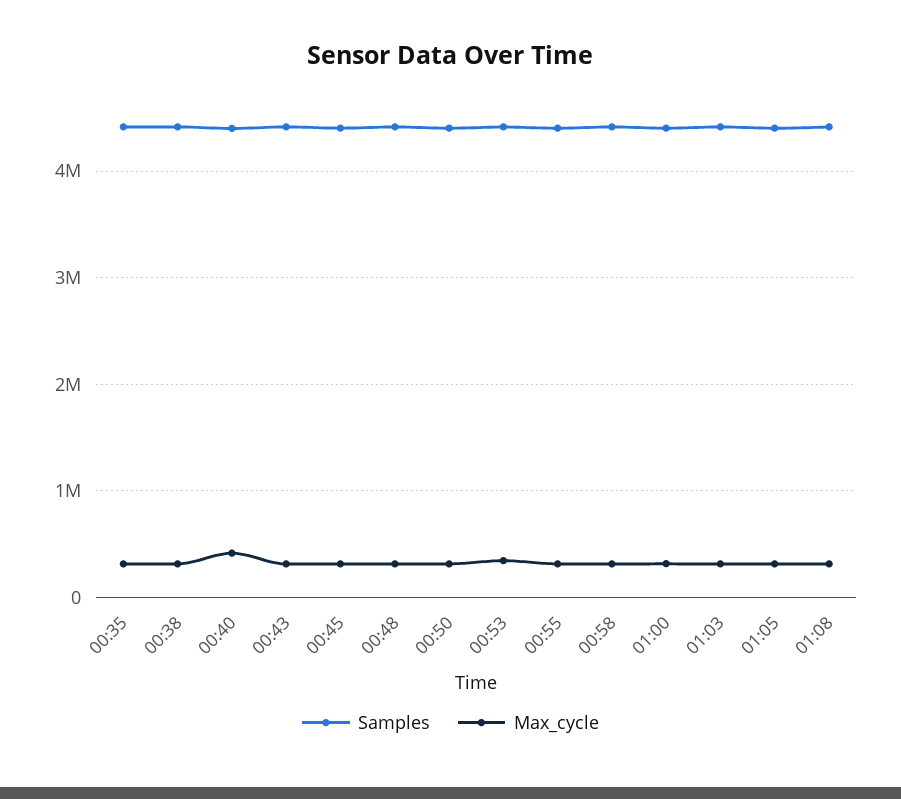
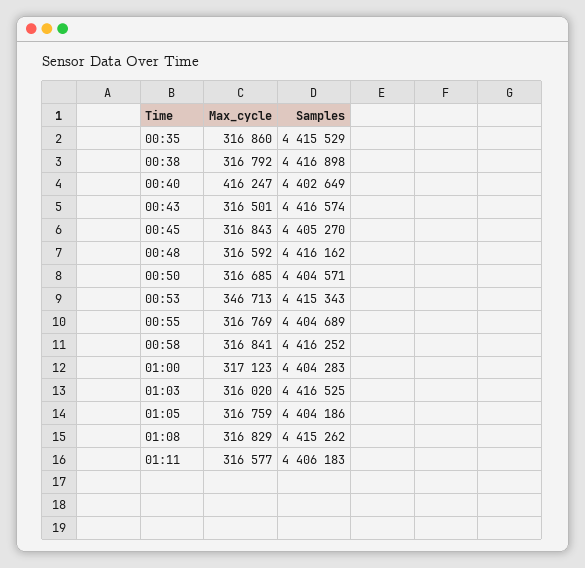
Max_cycle, 01:11: none -> 316577
Samples, 01:11: none -> 4406183

